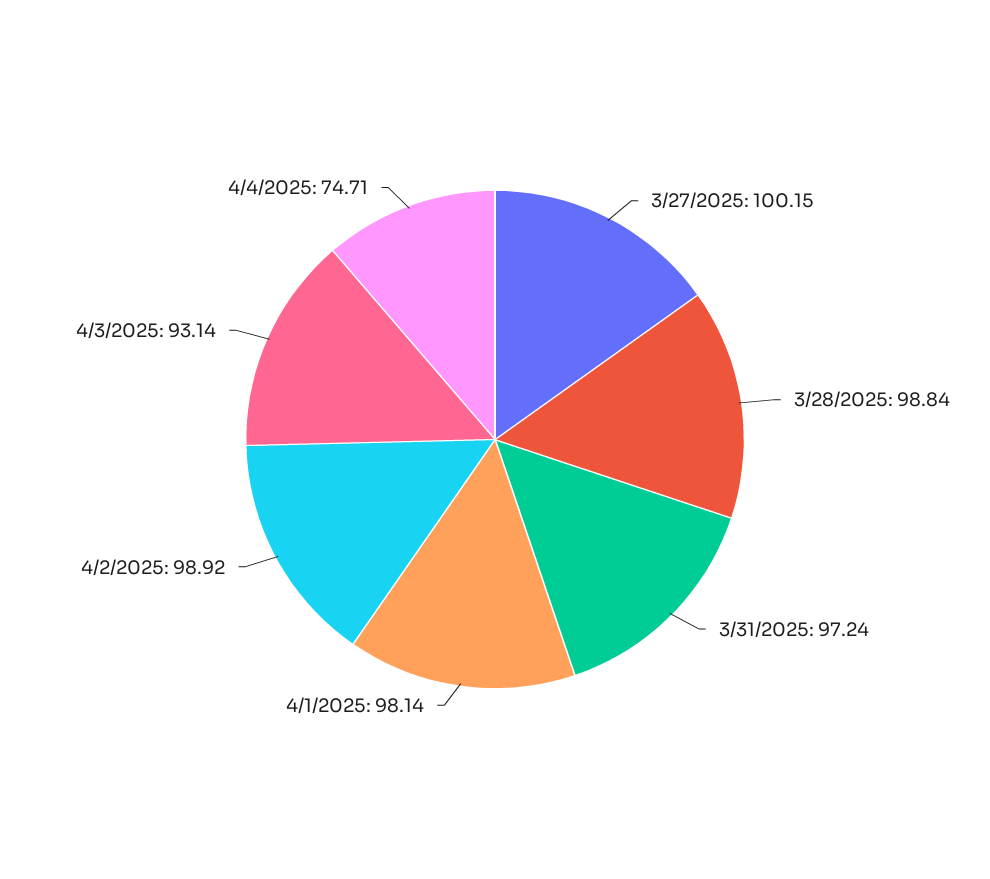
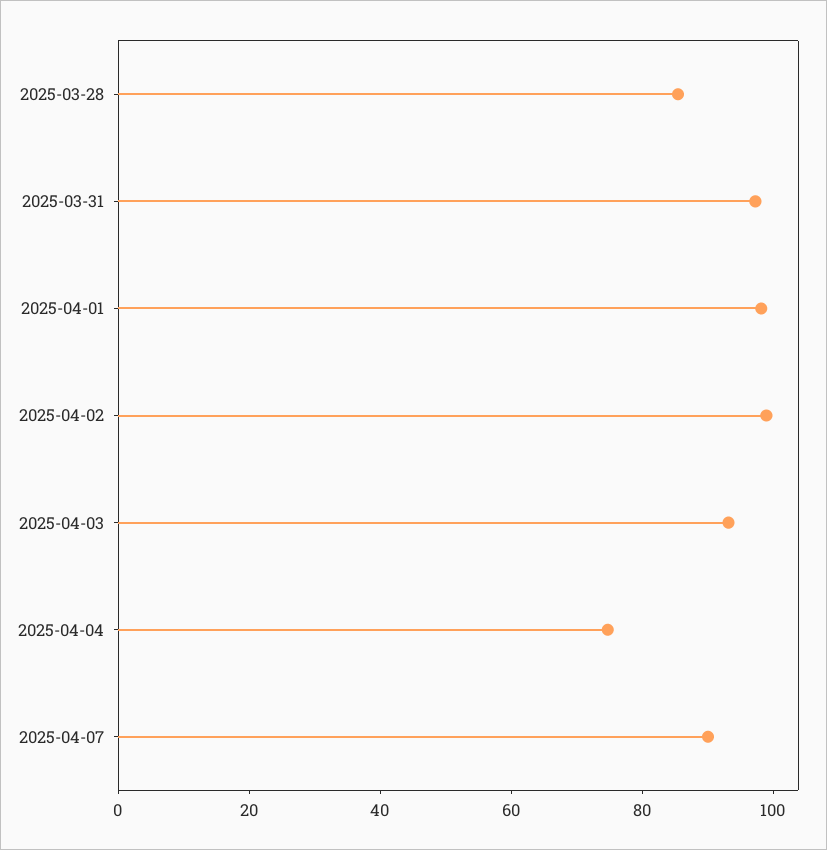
3/27/2025: 100.15 -> none
3/28/2025: 98.84 -> 85
2025-04-07: none -> 90

